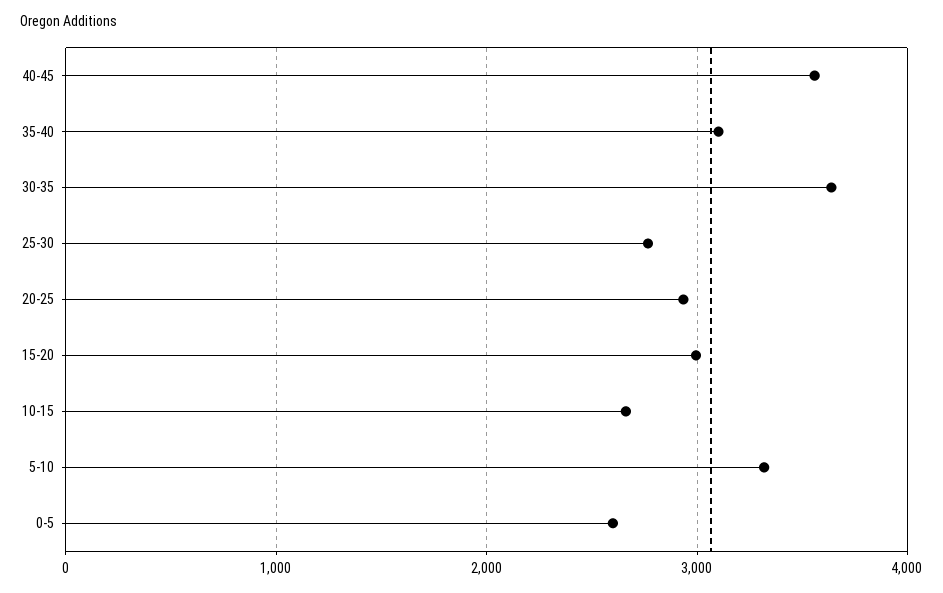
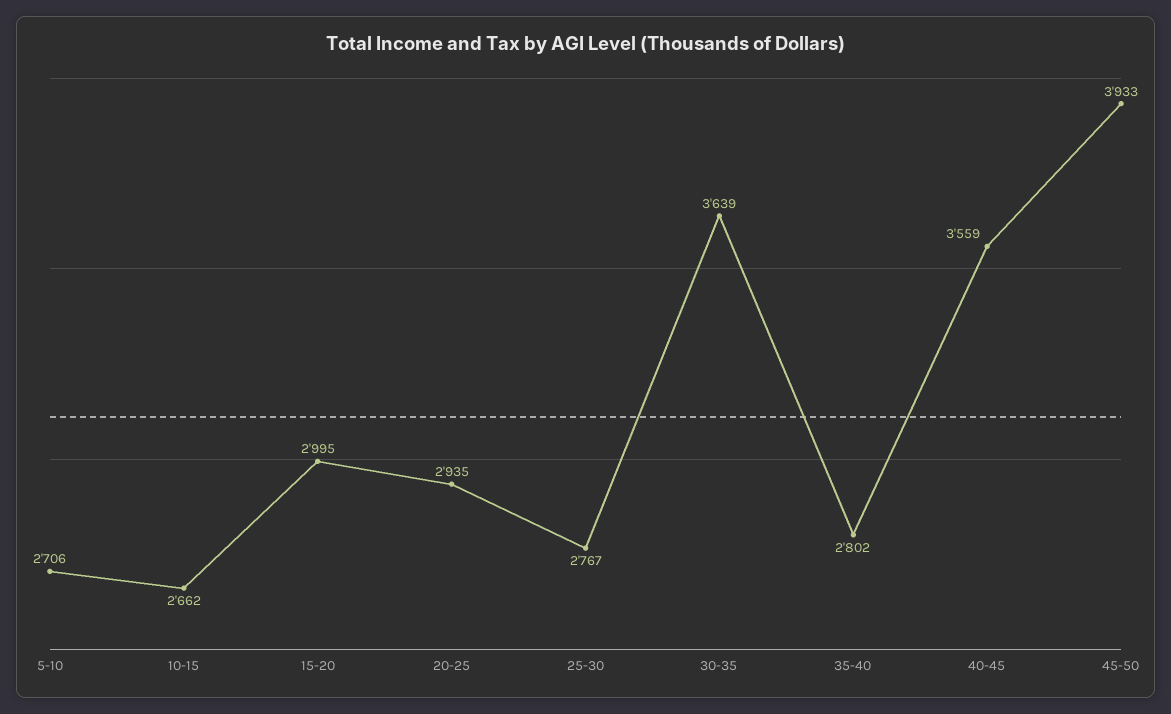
35-40: 3100 -> 2802
5-10: 3300 -> 2706
0-5: 2600 -> none
45-50: none -> 3933

